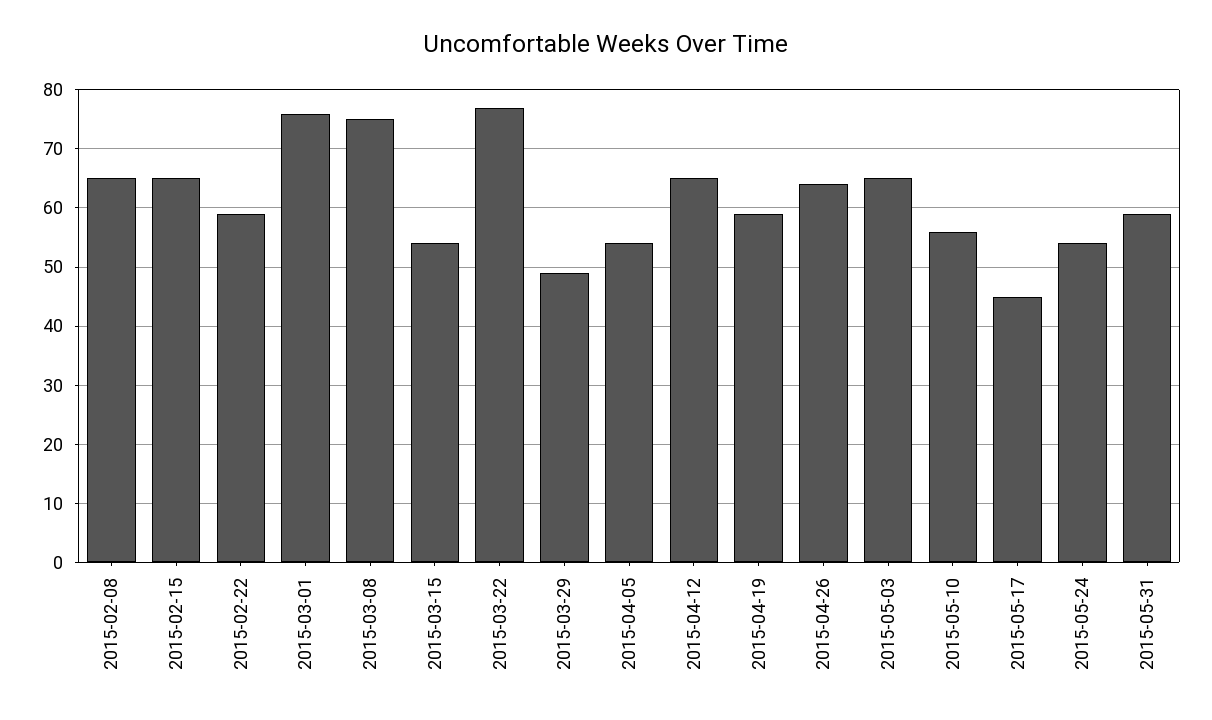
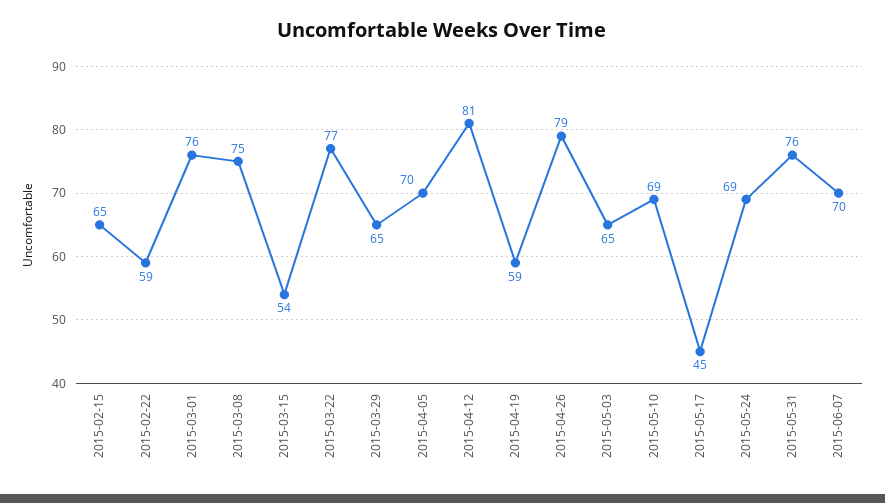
2015-02-08: 65 -> none
2015-03-29: 50 -> 65
2015-04-05: 55 -> 70
2015-04-12: 65 -> 81
2015-04-26: 65 -> 79
2015-05-10: 55 -> 69
2015-05-24: 55 -> 69
2015-05-31: 60 -> 76
2015-06-07: none -> 70

